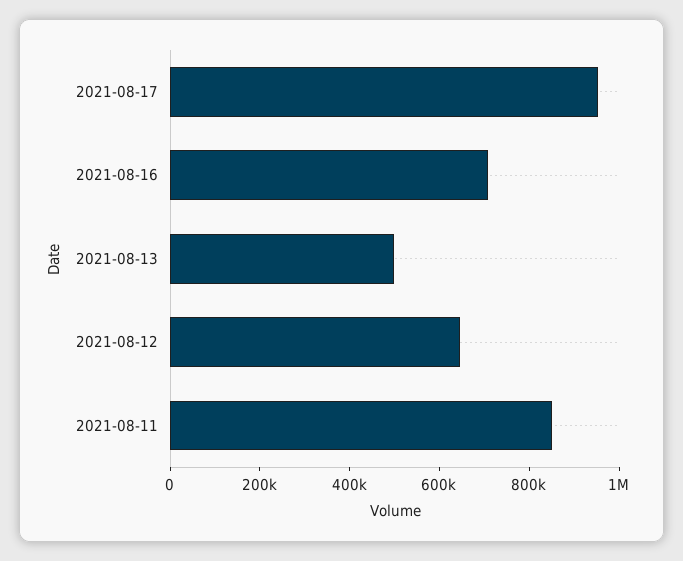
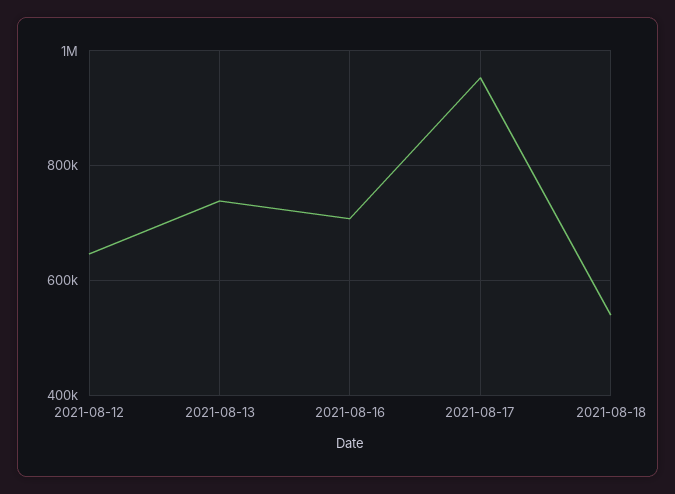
2021-08-13: 500000 -> 740000
2021-08-11: 850000 -> none
2021-08-18: none -> 540000

